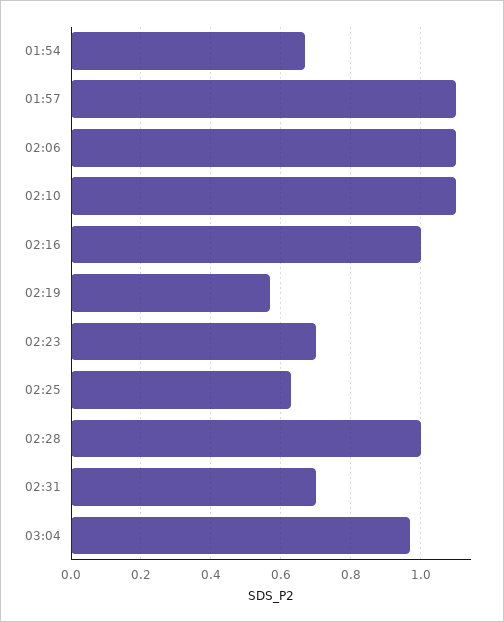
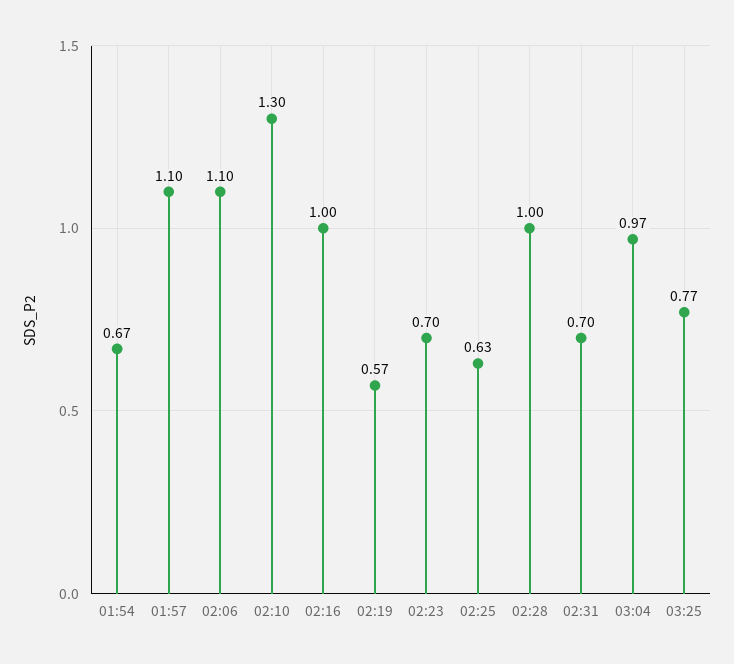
02:10: 1.1 -> 1.3
03:25: none -> 0.77

